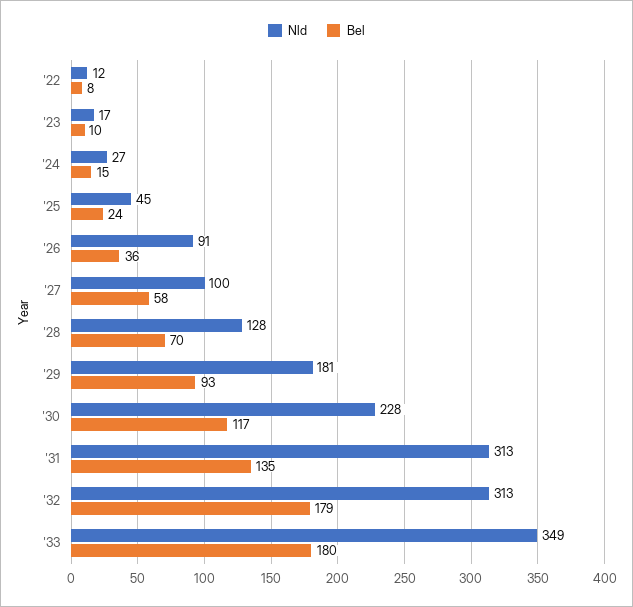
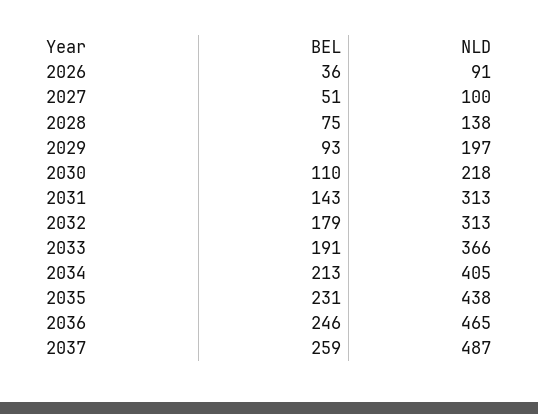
Nld, '22: 12 -> none
Bel, '22: 8 -> none
Nld, '23: 17 -> none
Bel, '23: 10 -> none
Nld, '24: 27 -> none
Bel, '24: 15 -> none
Nld, '25: 45 -> none
Bel, '25: 24 -> none
Bel, '27: 58 -> 51
Nld, '28: 128 -> 138
Bel, '28: 70 -> 75
Nld, '29: 181 -> 197
Nld, '30: 228 -> 218
Bel, '30: 117 -> 110
Bel, '31: 135 -> 143
Nld, '33: 349 -> 366
Bel, '33: 180 -> 191
Bel, 2034: none -> 213
Nld, 2034: none -> 405
Bel, 2035: none -> 231
Nld, 2035: none -> 438
Bel, 2036: none -> 246
Nld, 2036: none -> 465
Bel, 2037: none -> 259
Nld, 2037: none -> 487

